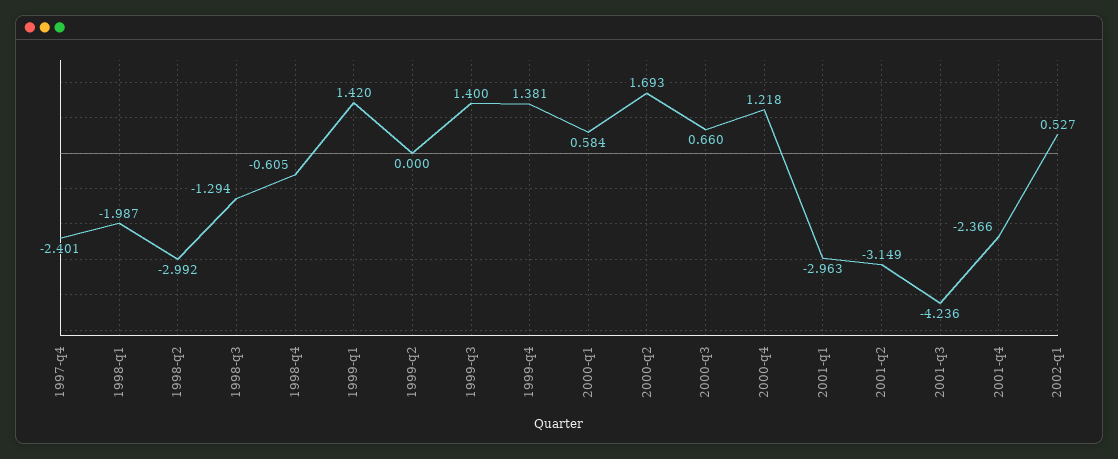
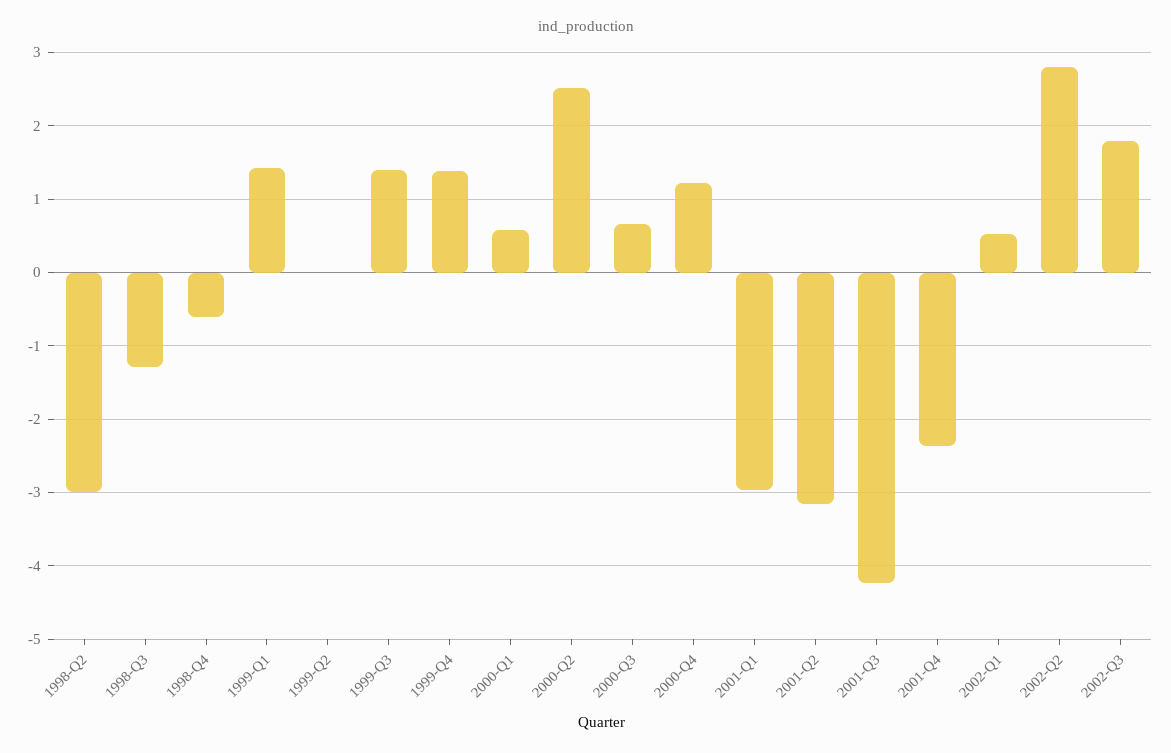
1997-q4: -2.401 -> none
1998-q1: -1.987 -> none
2000-q2: 1.693 -> 2.5
2002-Q2: none -> 2.8
2002-Q3: none -> 1.8

